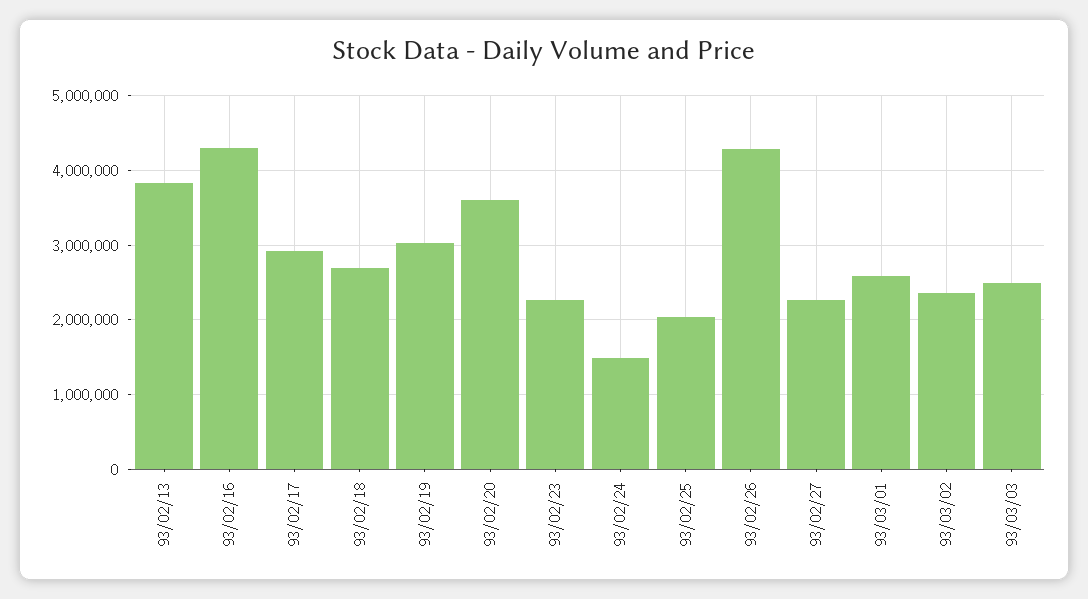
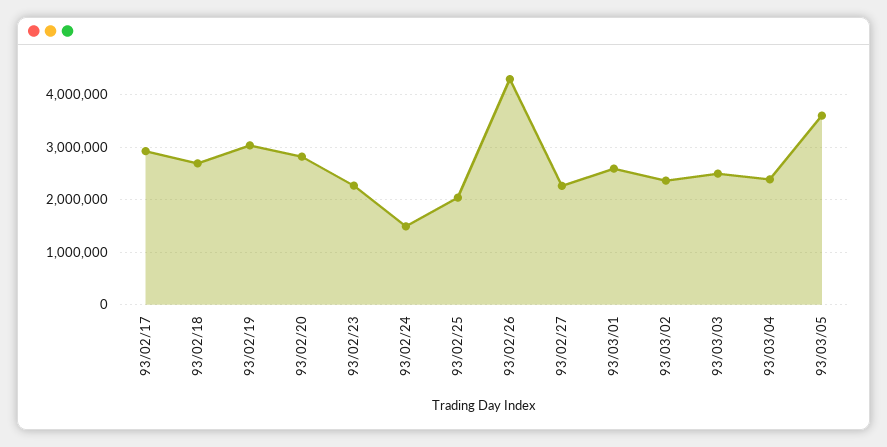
93/02/13: 3800000 -> none
93/02/16: 4300000 -> none
93/02/20: 3600000 -> 2800000
93/03/04: none -> 2400000
93/03/05: none -> 3600000

